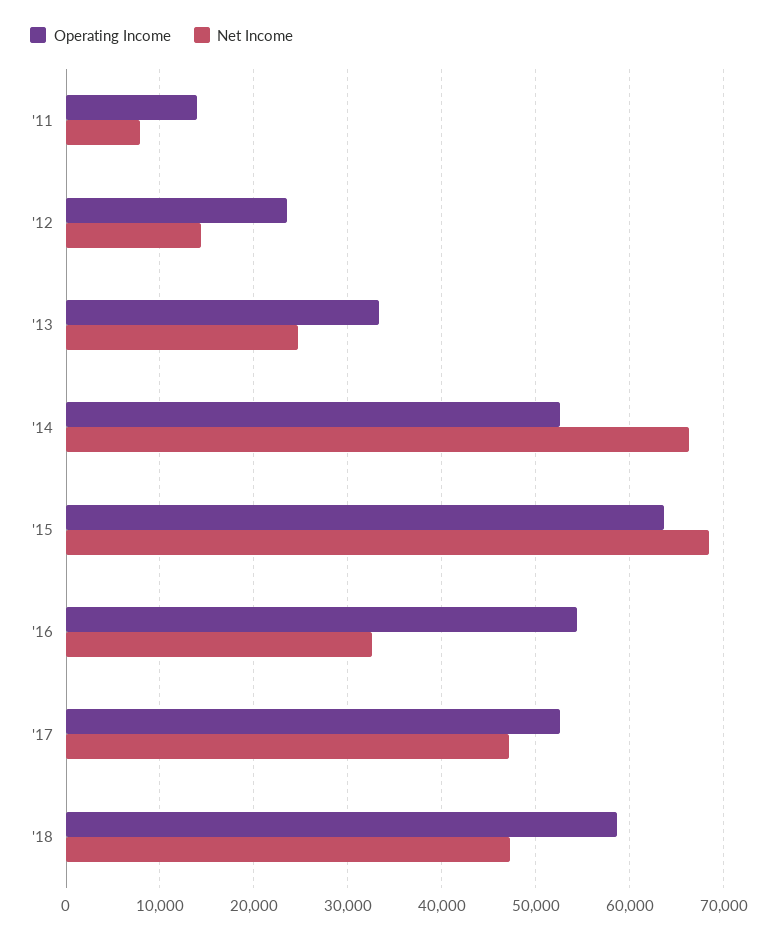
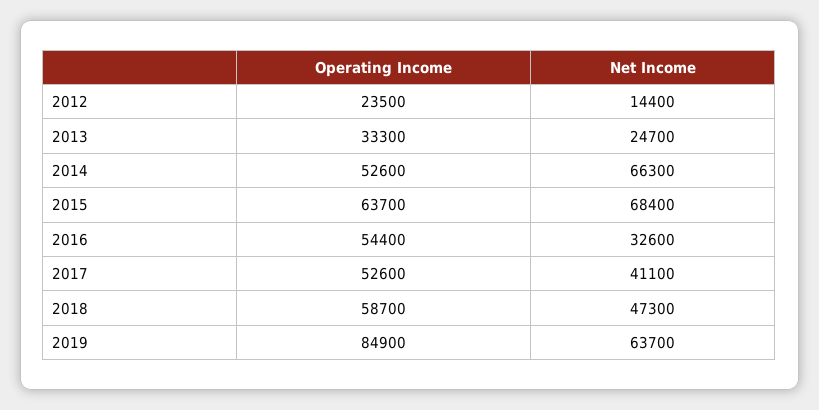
Operating Income, '11: 14000 -> none
Net Income, '11: 8000 -> none
Net Income, '17: 47000 -> 41100
Operating Income, 2019: none -> 84900
Net Income, 2019: none -> 63700

